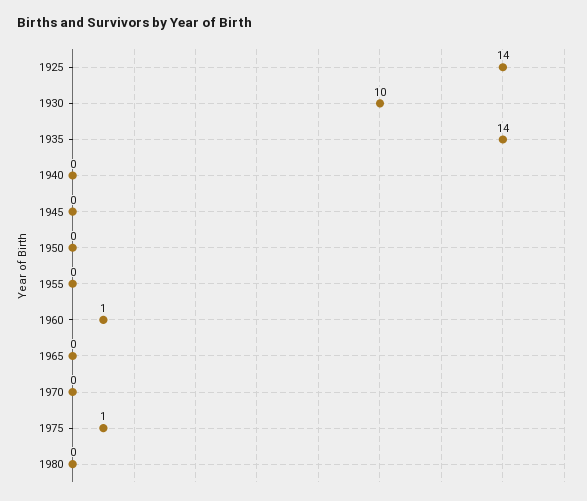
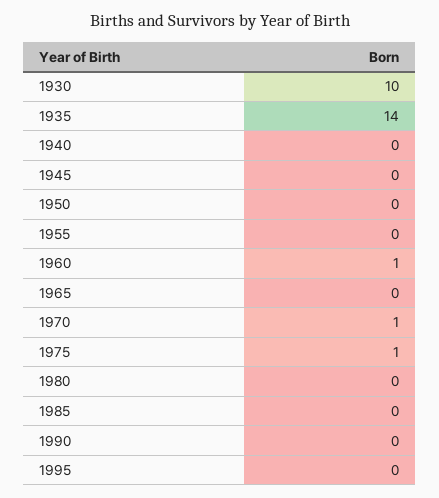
1925: 14 -> none
1970: 0 -> 1
1985: none -> 0
1990: none -> 0
1995: none -> 0

